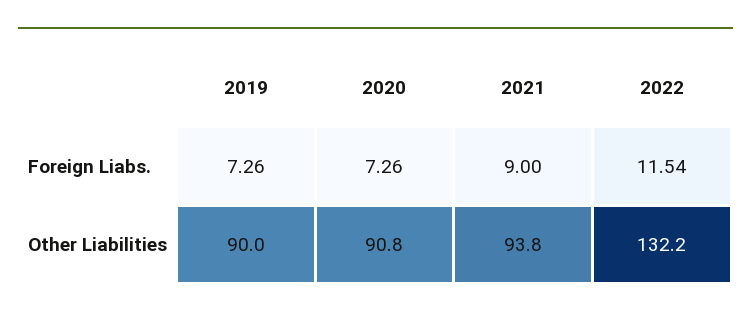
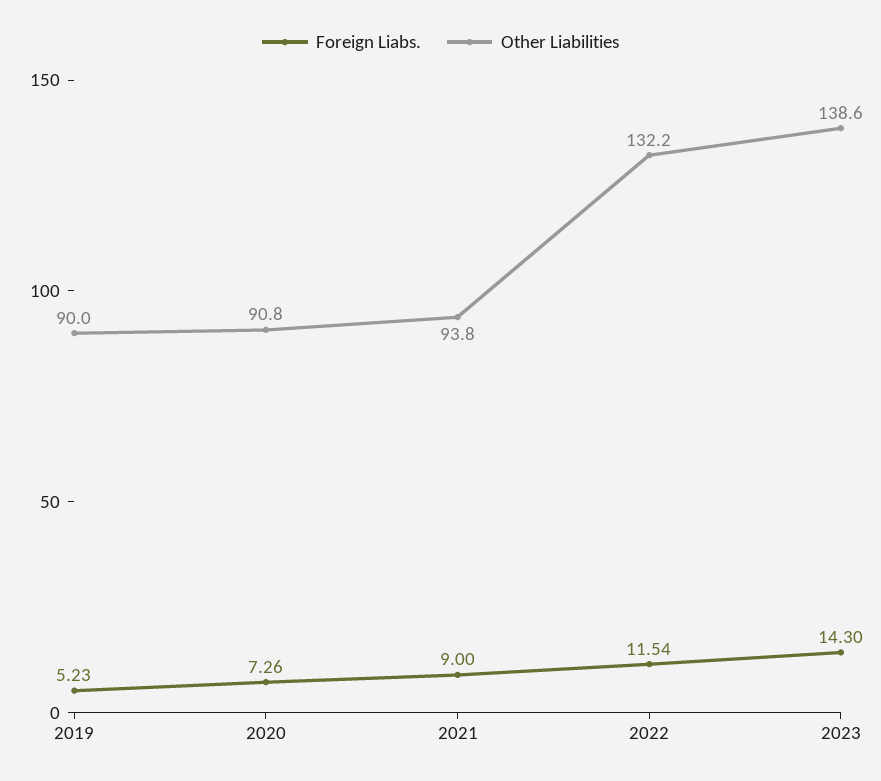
Foreign Liabs., 2019: 7.26 -> 5.23
Foreign Liabs., 2023: none -> 14.3
Other Liabilities, 2023: none -> 138.6

